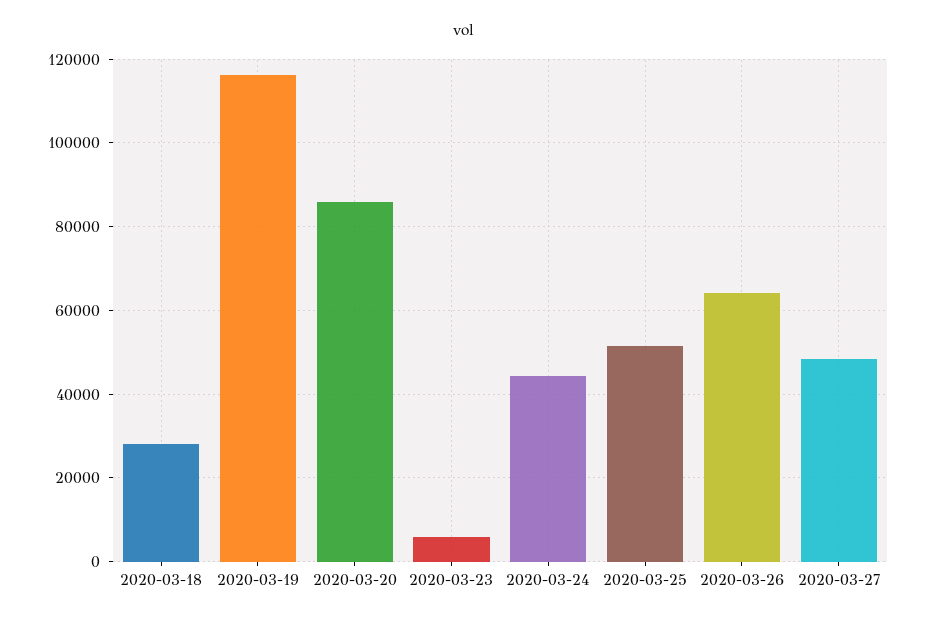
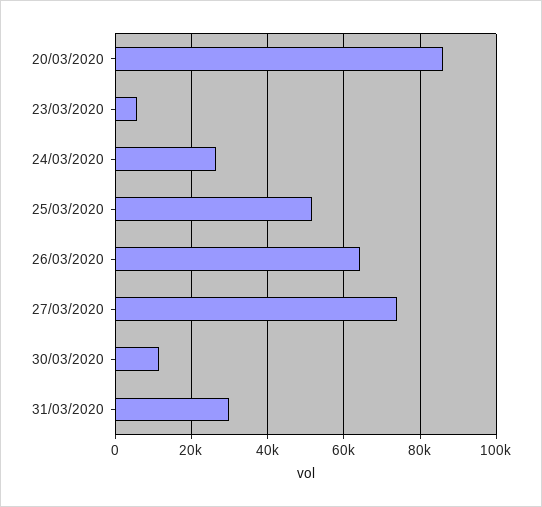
2020-03-18: 28000 -> none
2020-03-19: 116000 -> none
2020-03-24: 44000 -> 26000
2020-03-27: 48000 -> 74000
30/03/2020: none -> 12000
31/03/2020: none -> 30000

